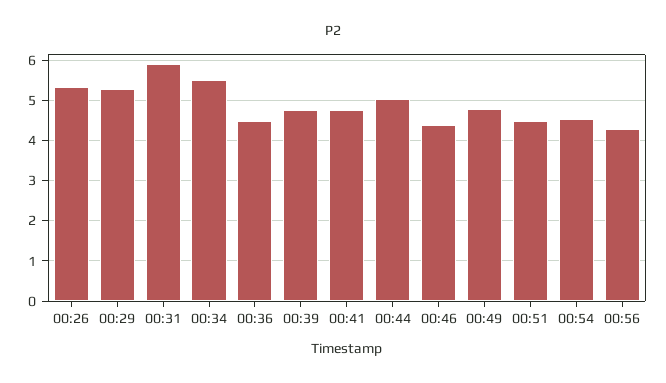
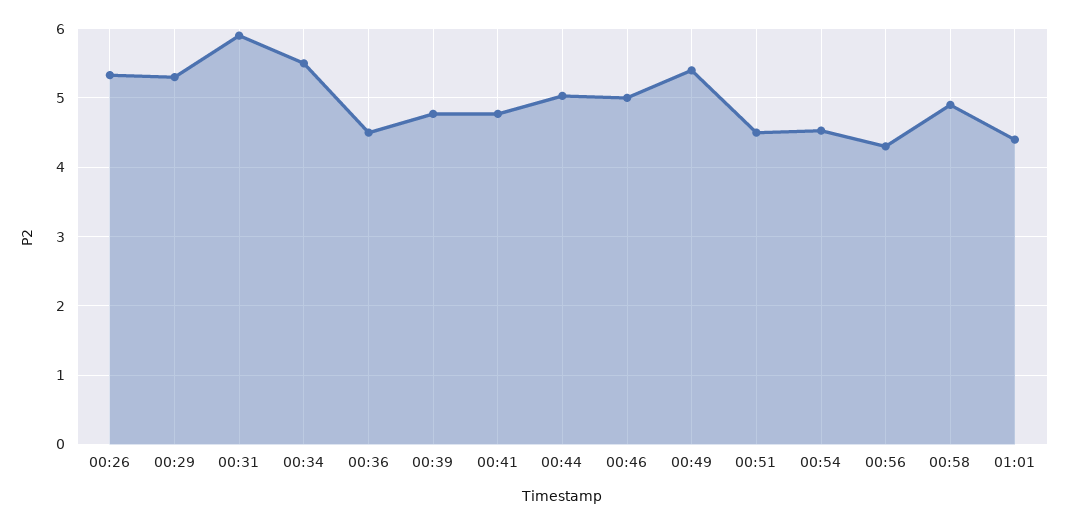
00:46: 4.4 -> 5
00:49: 4.8 -> 5.4
00:58: none -> 4.9
01:01: none -> 4.4

